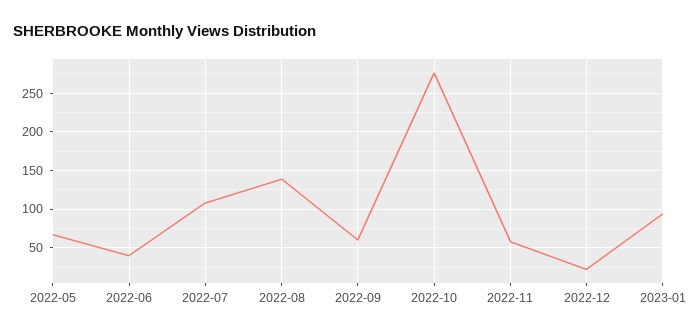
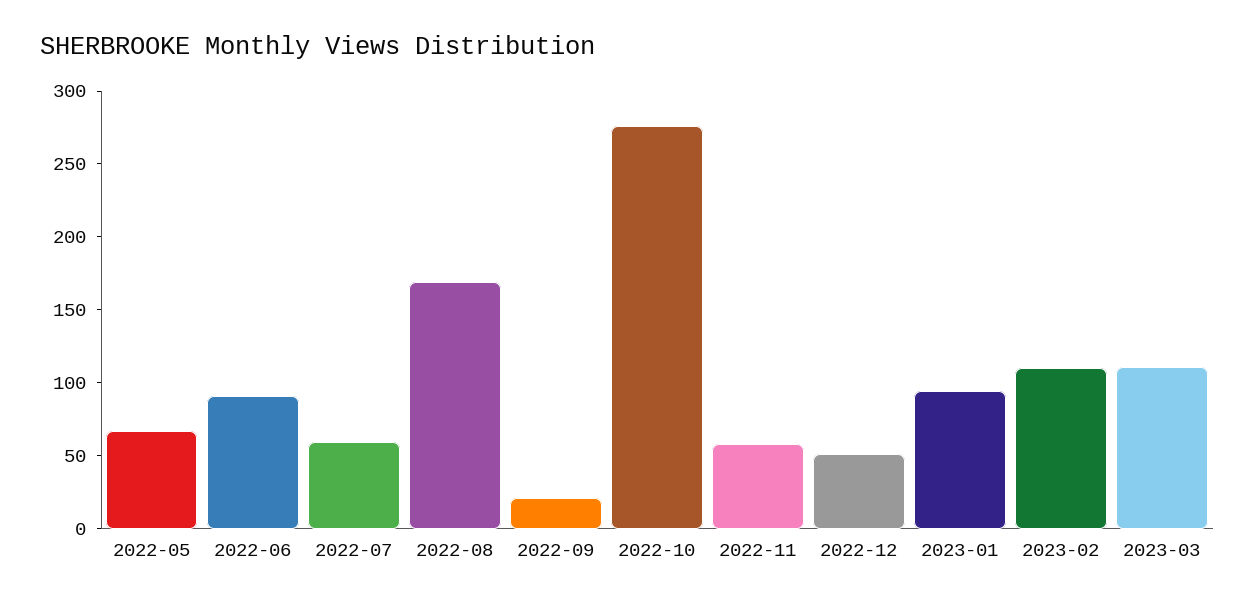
2022-06: 40 -> 90
2022-07: 110 -> 60
2022-08: 140 -> 170
2022-09: 60 -> 20
2022-12: 20 -> 50
2023-02: none -> 110
2023-03: none -> 110

